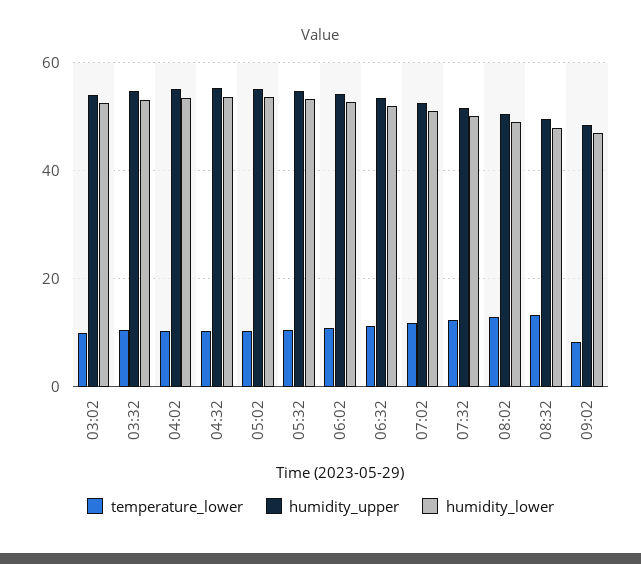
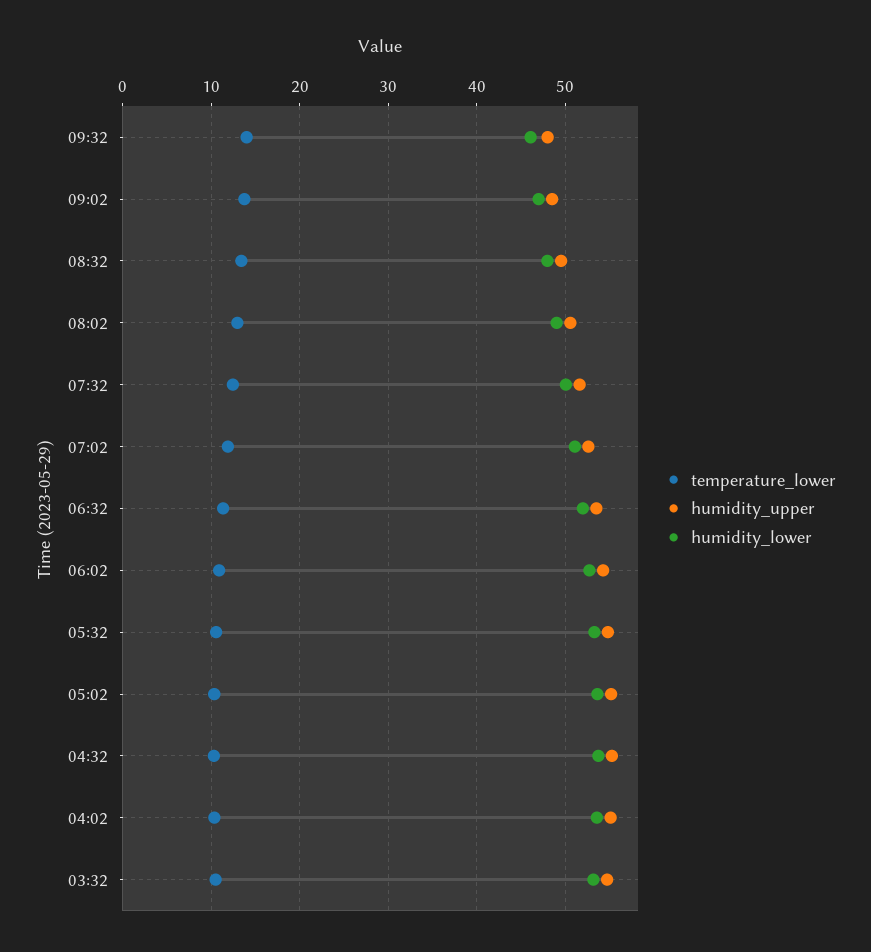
temperature_lower, 03:02: 10 -> none
humidity_upper, 03:02: 54 -> none
humidity_lower, 03:02: 52 -> none
temperature_lower, 09:02: 8 -> 14
temperature_lower, 09:32: none -> 14
humidity_upper, 09:32: none -> 48
humidity_lower, 09:32: none -> 46

